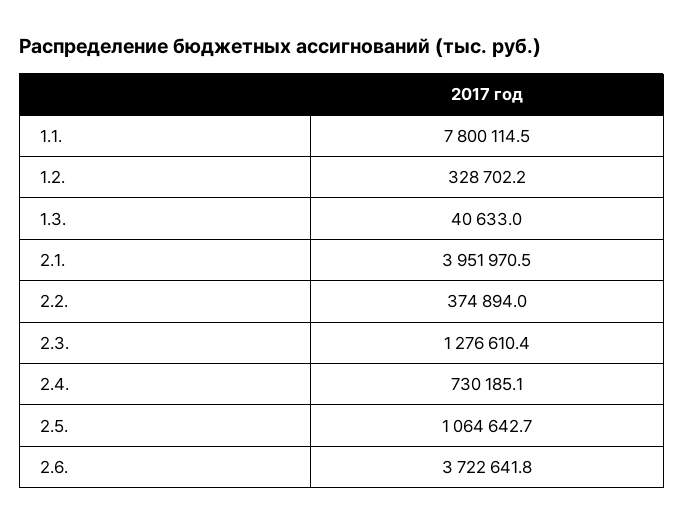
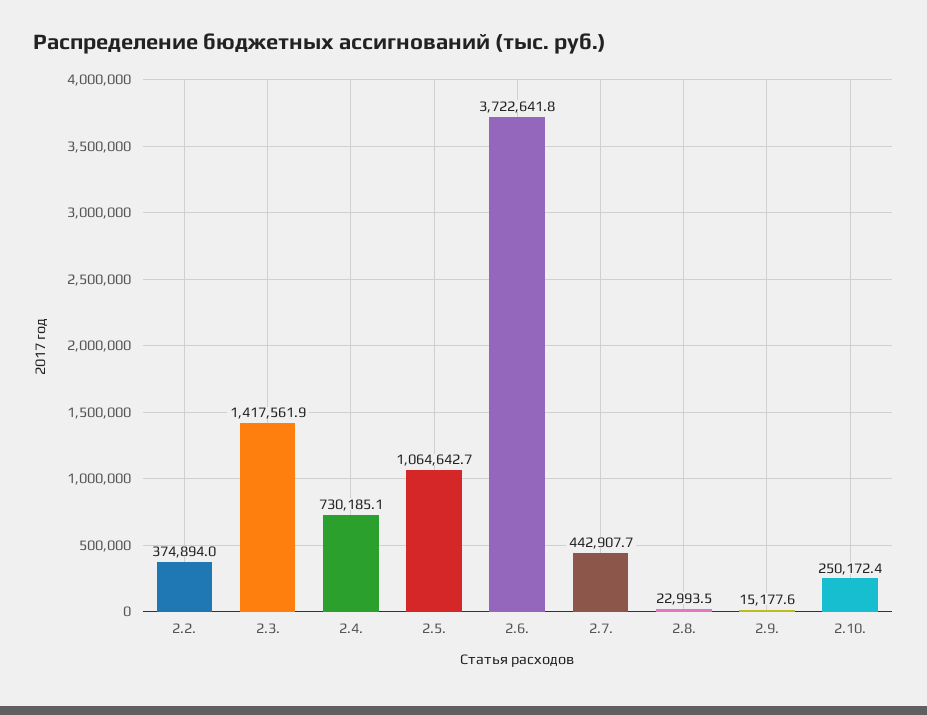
1.1.: 7800114.5 -> none
1.2.: 328702.2 -> none
1.3.: 40633 -> none
2.1.: 3951970.5 -> none
2.3.: 1276610.4 -> 1417561.9
2.7.: none -> 442907.7
2.8.: none -> 22993.5
2.9.: none -> 15177.6
2.10.: none -> 250172.4

